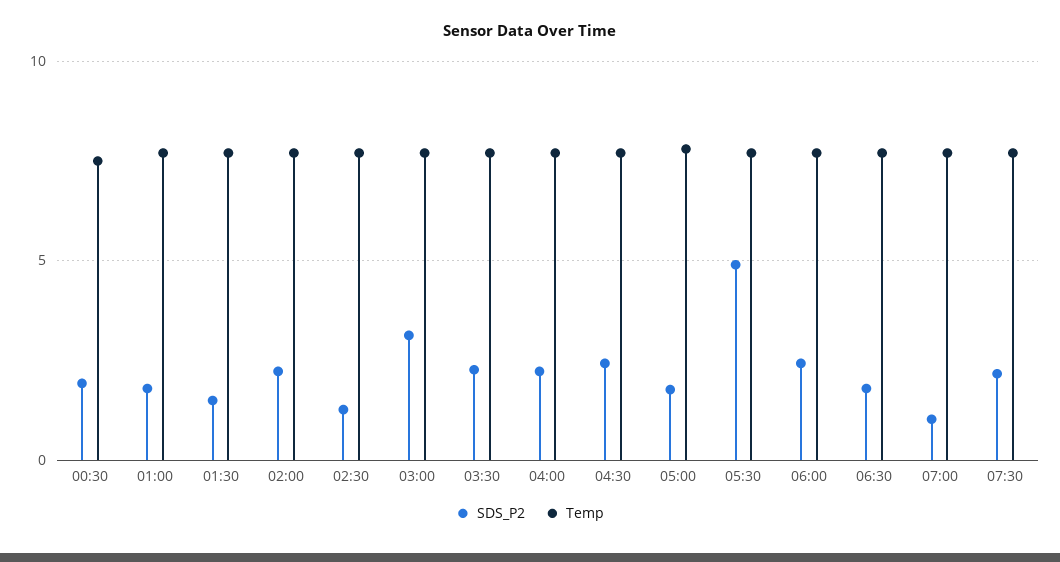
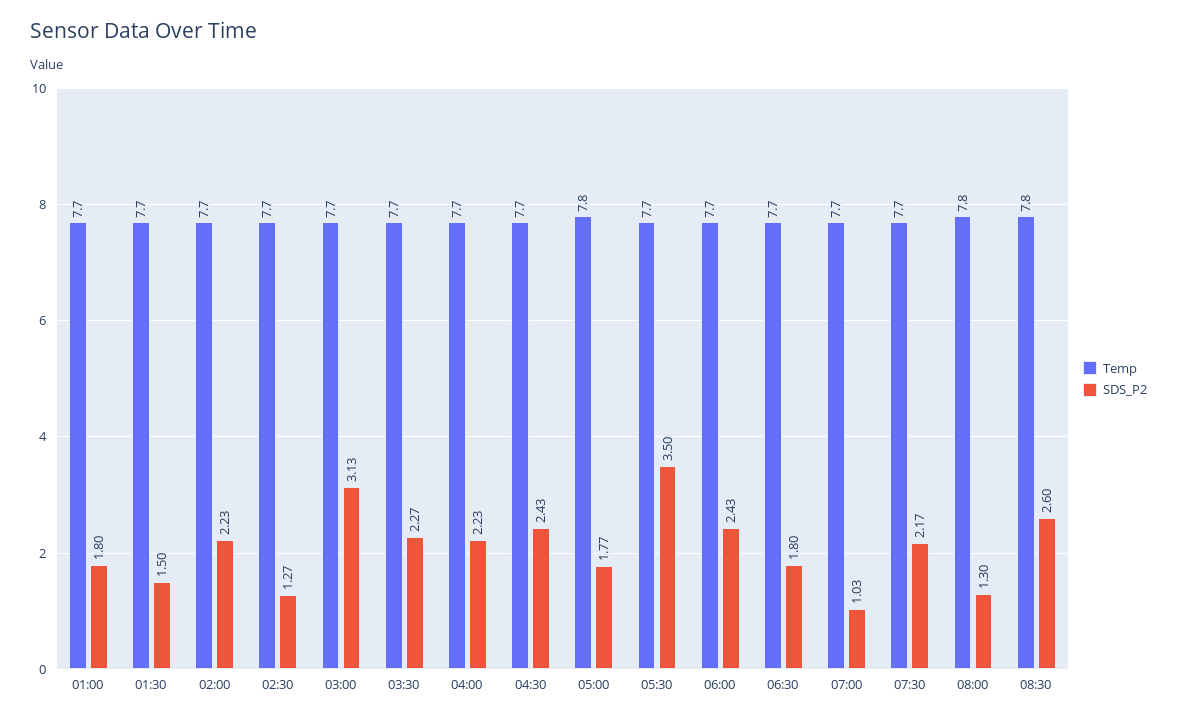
SDS_P2, 00:30: 2 -> none
Temp, 00:30: 7.5 -> none
SDS_P2, 05:30: 5 -> 3.5
Temp, 08:00: none -> 7.8
SDS_P2, 08:00: none -> 1.3
Temp, 08:30: none -> 7.8
SDS_P2, 08:30: none -> 2.6

